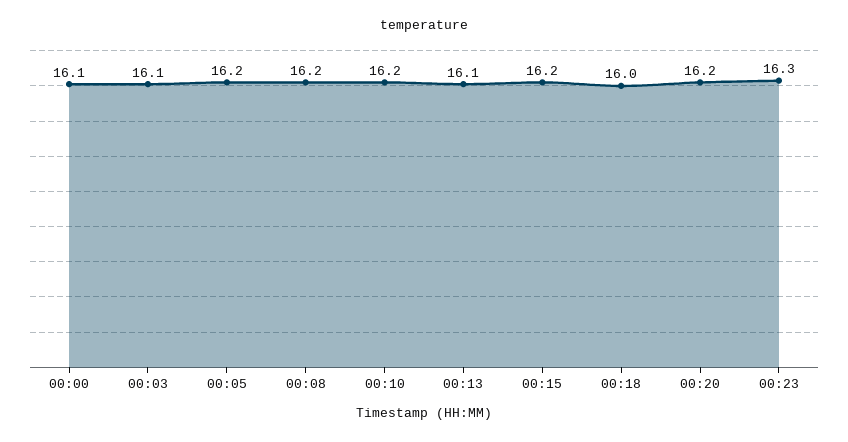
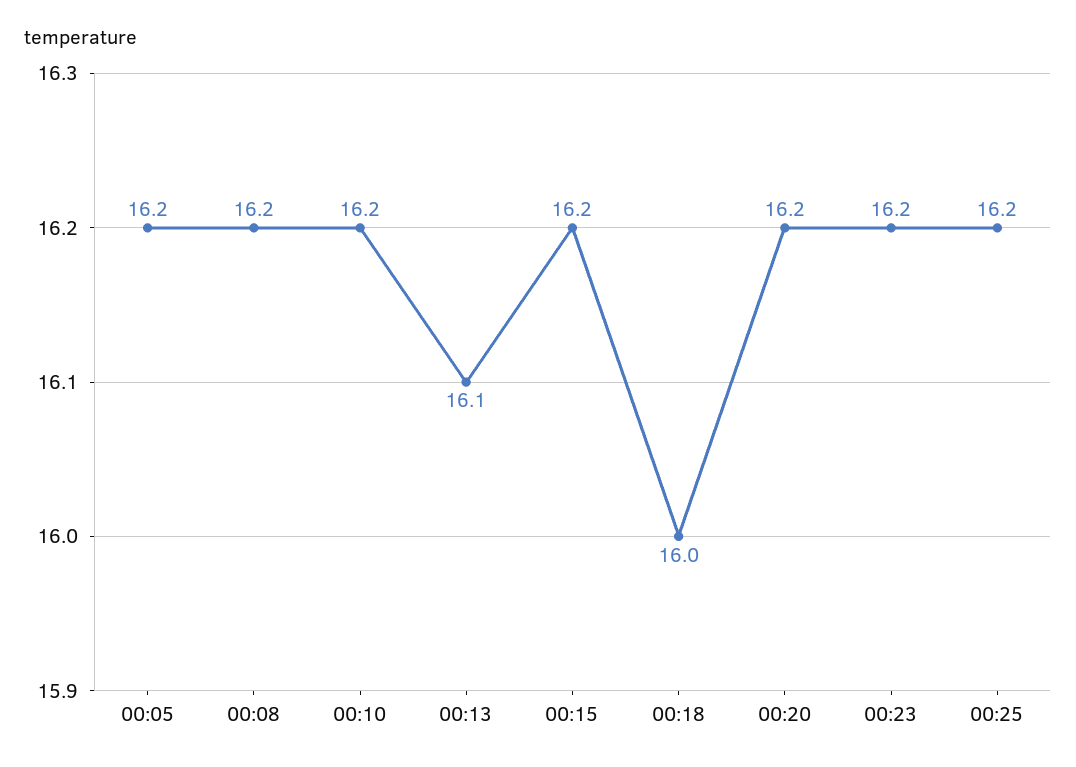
00:00: 16.1 -> none
00:03: 16.1 -> none
00:23: 16.3 -> 16.2
00:25: none -> 16.2

